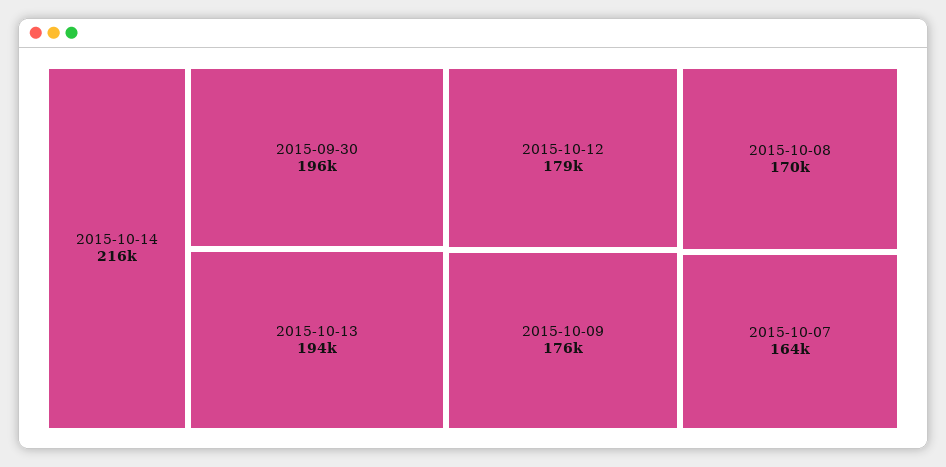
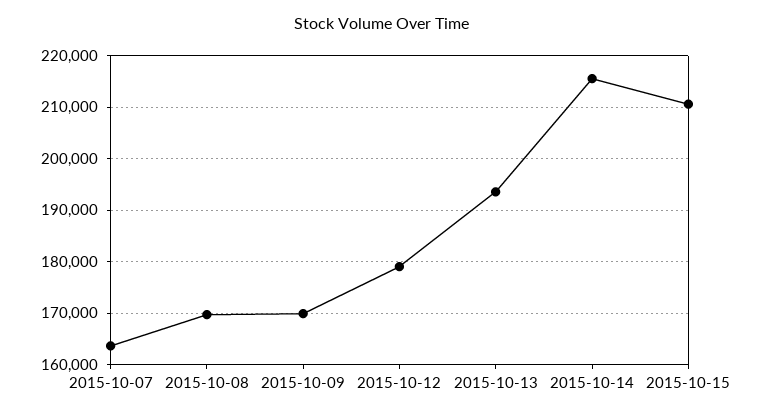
2015-09-30: 196000 -> none
2015-10-09: 176000 -> 170000
2015-10-15: none -> 210000

